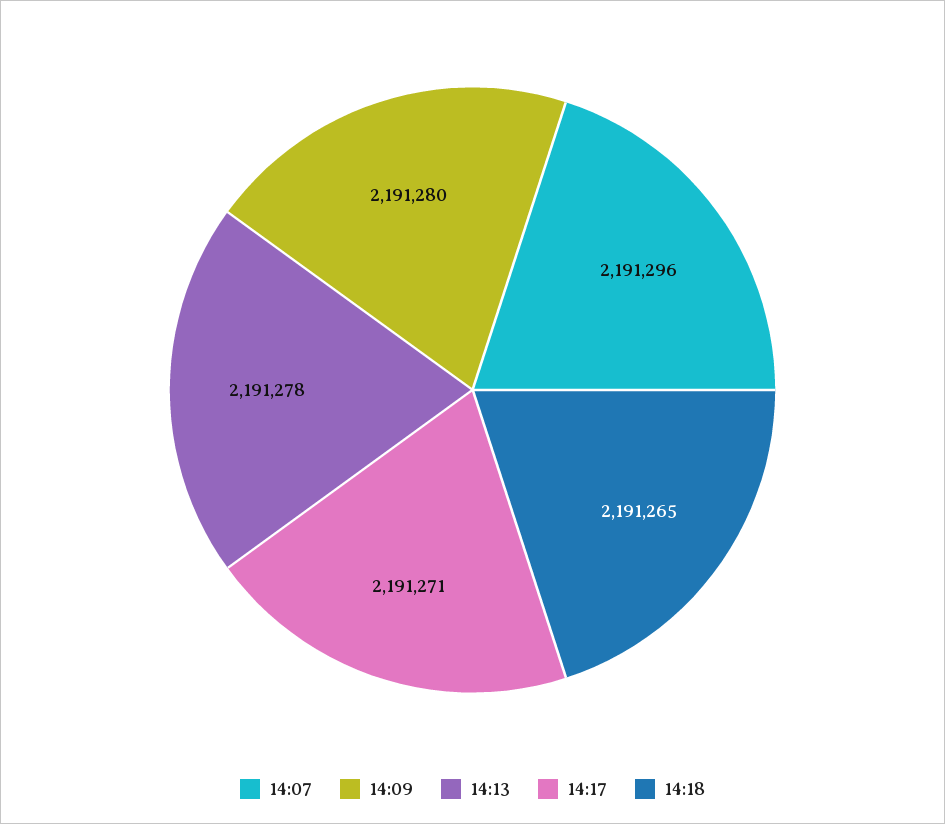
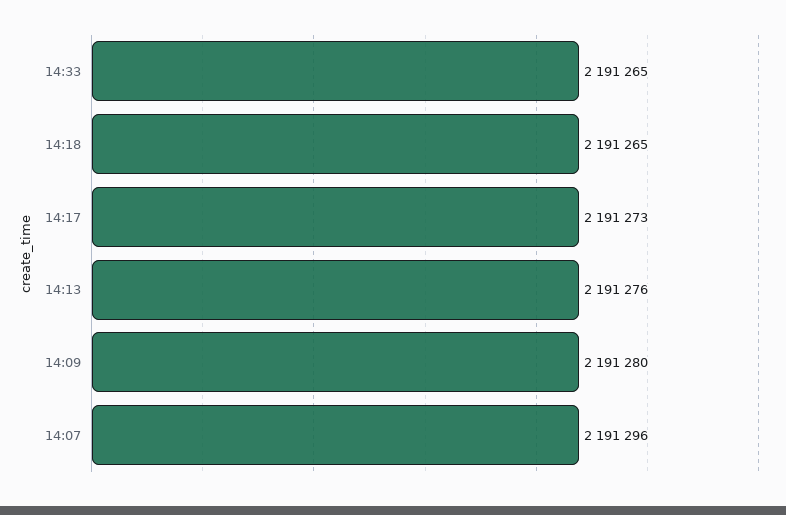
14:13: 2191278 -> 2191276
14:17: 2191271 -> 2191273
14:33: none -> 2191265

